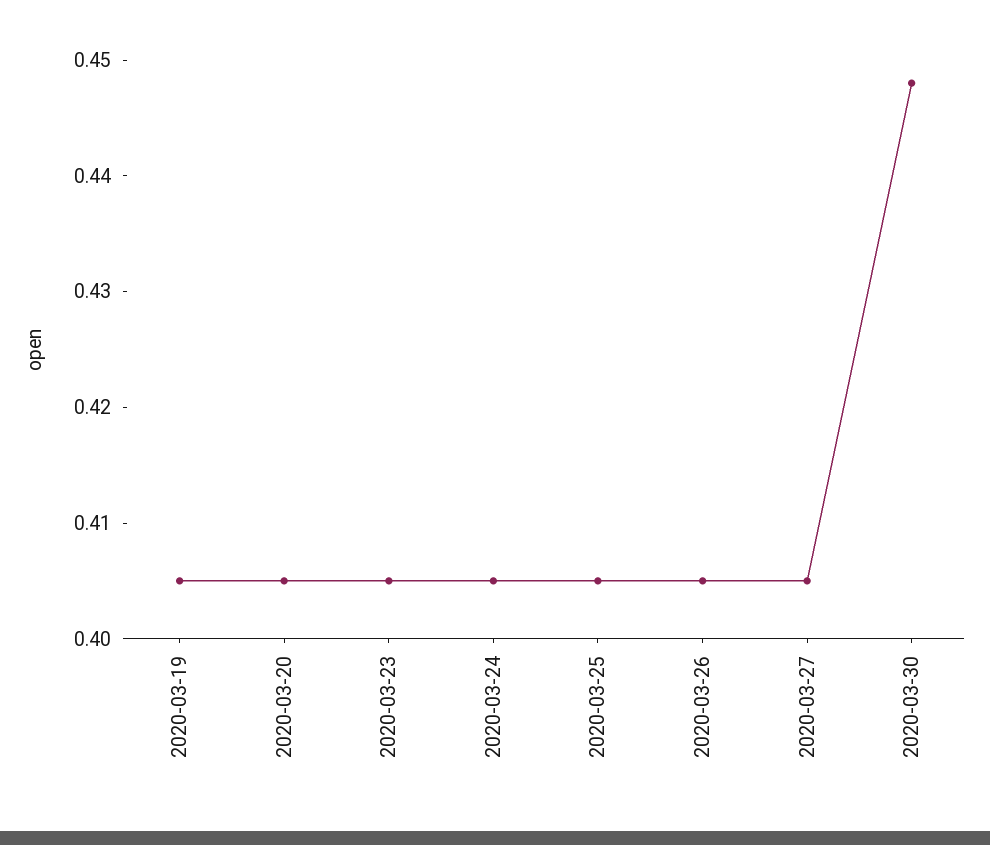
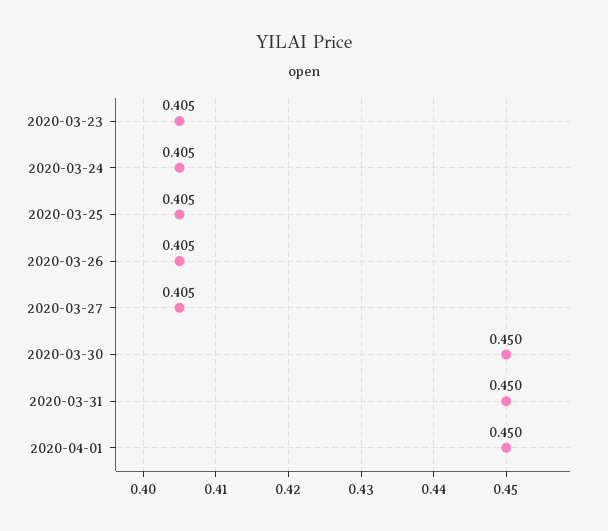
2020-03-19: 0.405 -> none
2020-03-20: 0.405 -> none
2020-03-30: 0.448 -> 0.45
2020-03-31: none -> 0.45
2020-04-01: none -> 0.45

